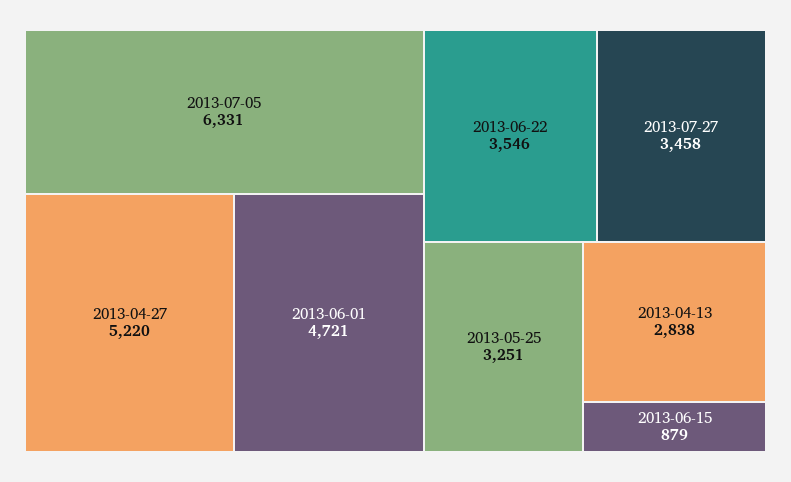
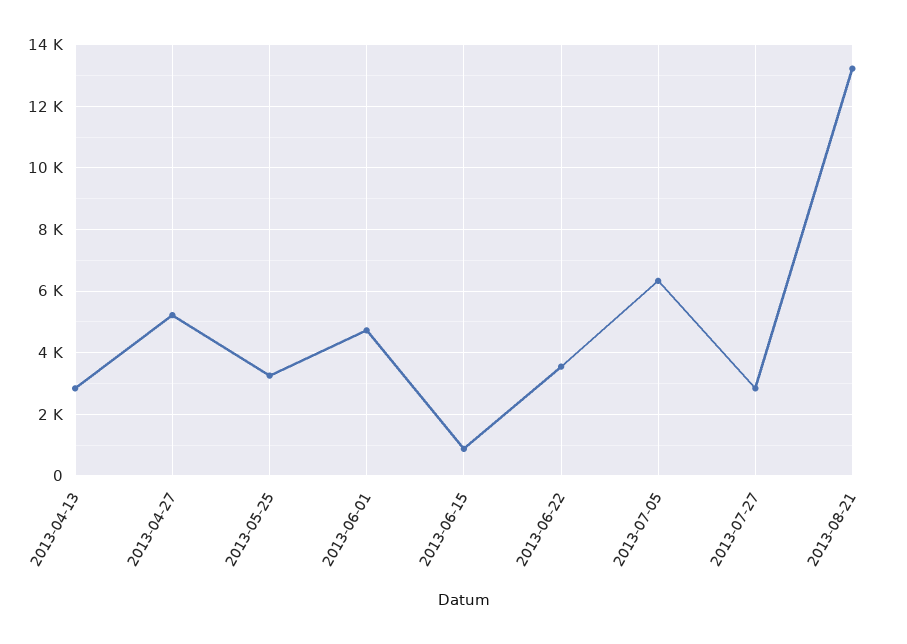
2013-07-27: 3458 -> 2800
2013-08-21: none -> 13200

